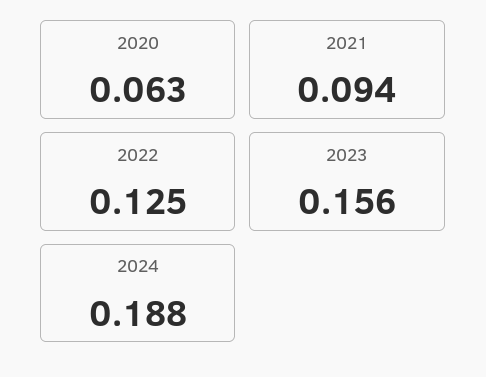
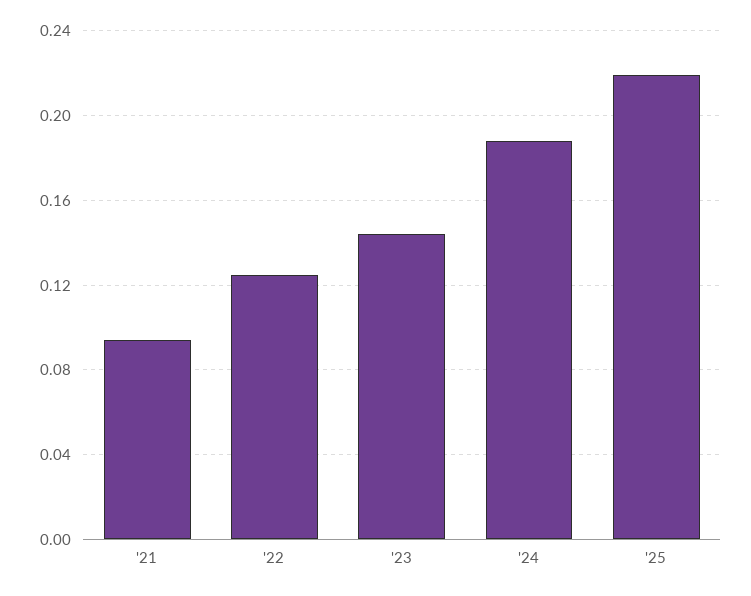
2020: 0.063 -> none
2023: 0.156 -> 0.145
'25: none -> 0.22

